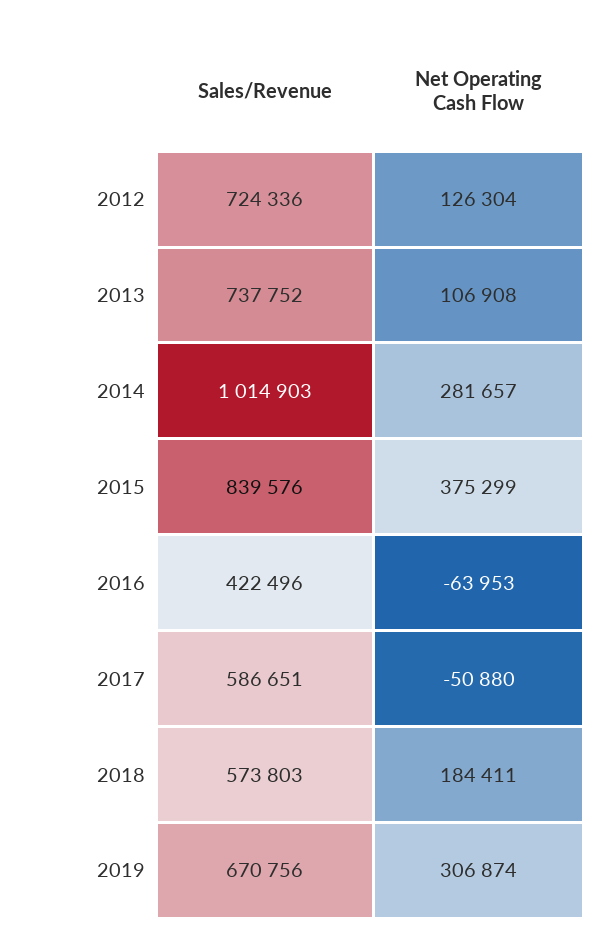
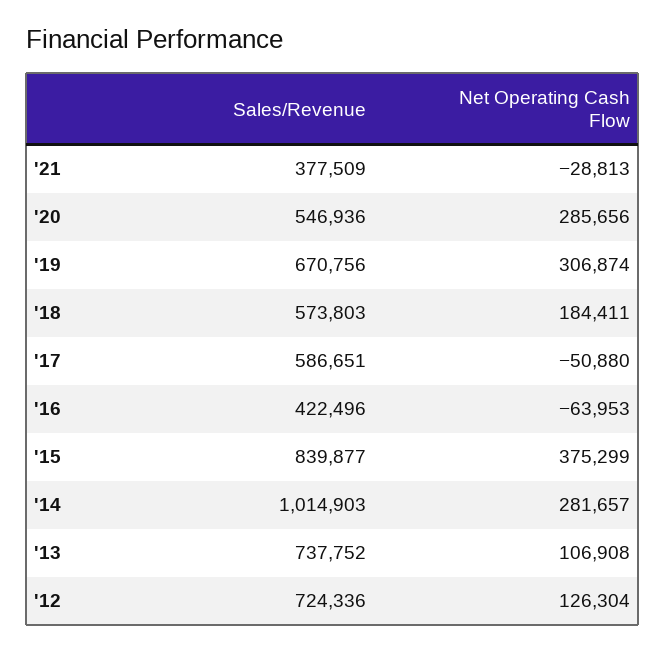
Sales/Revenue, 2015: 839576 -> 839877
Sales/Revenue, '21: none -> 377509
Net Operating Cash Flow, '21: none -> -28813
Sales/Revenue, '20: none -> 546936
Net Operating Cash Flow, '20: none -> 285656

